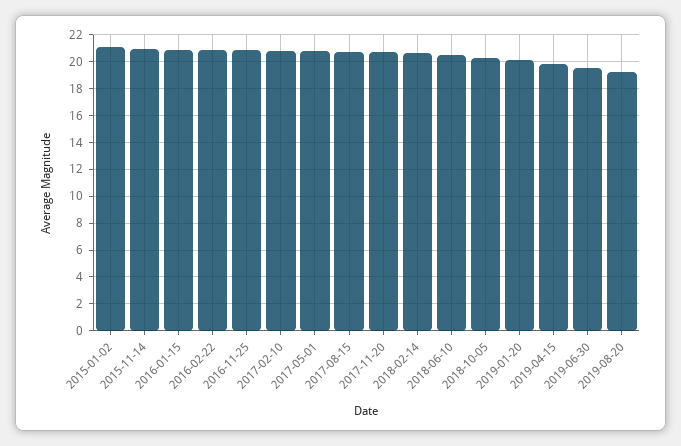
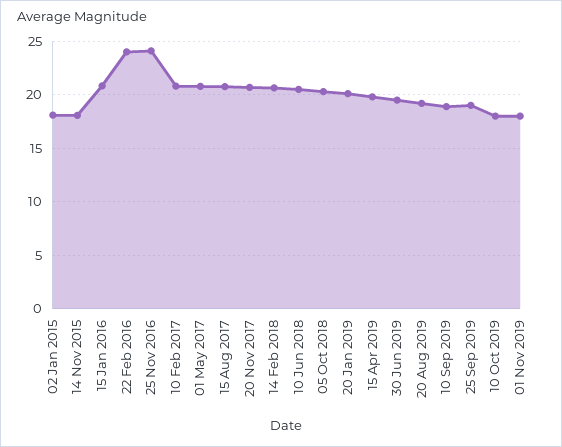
2015-01-02: 21 -> 18
2015-11-14: 21 -> 18
2016-02-22: 21 -> 24
2016-11-25: 21 -> 24
10 Sep 2019: none -> 19
25 Sep 2019: none -> 19
10 Oct 2019: none -> 18
01 Nov 2019: none -> 18

